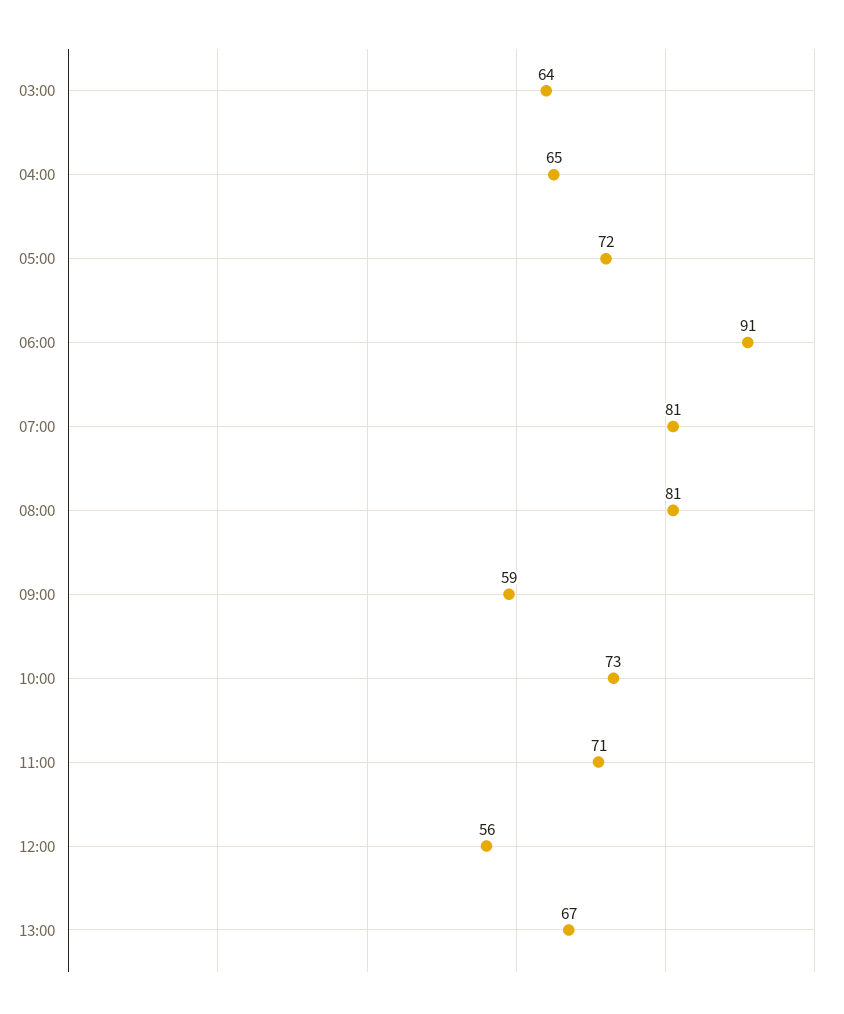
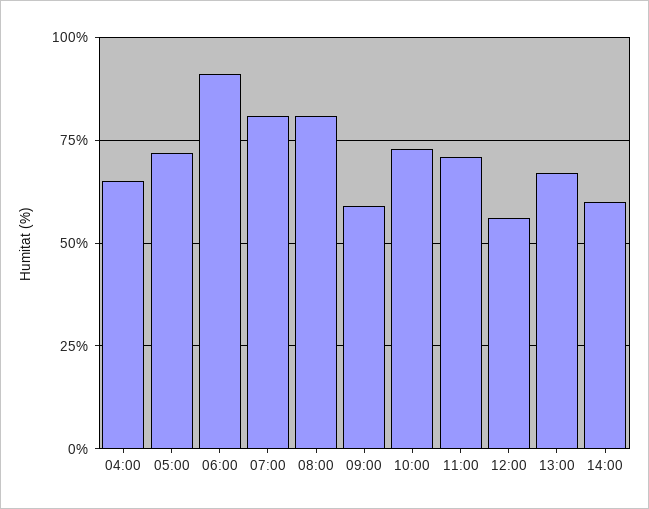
03:00: 64 -> none
14:00: none -> 60

